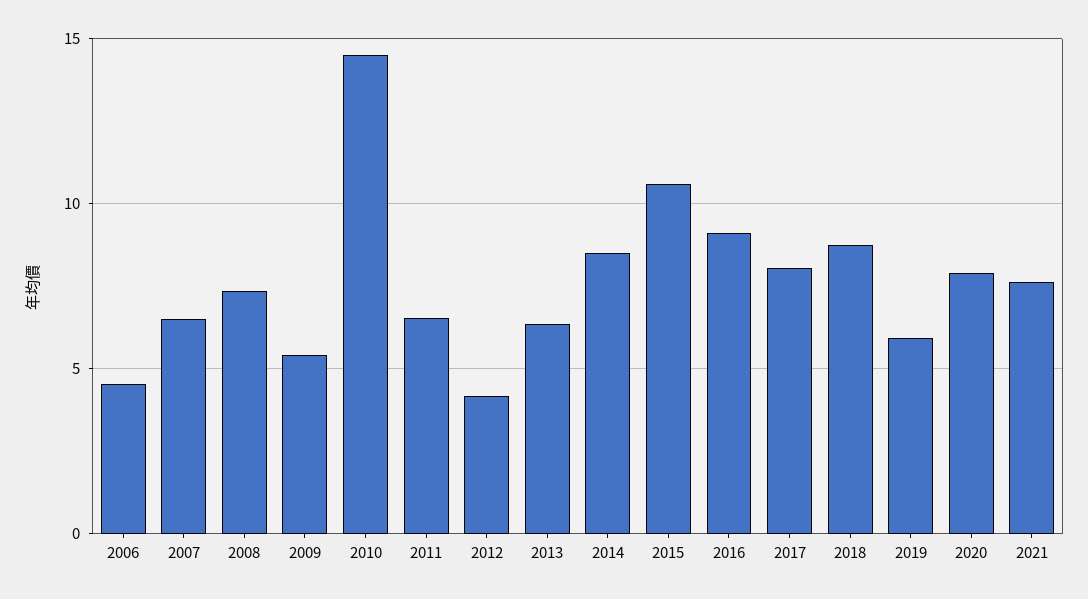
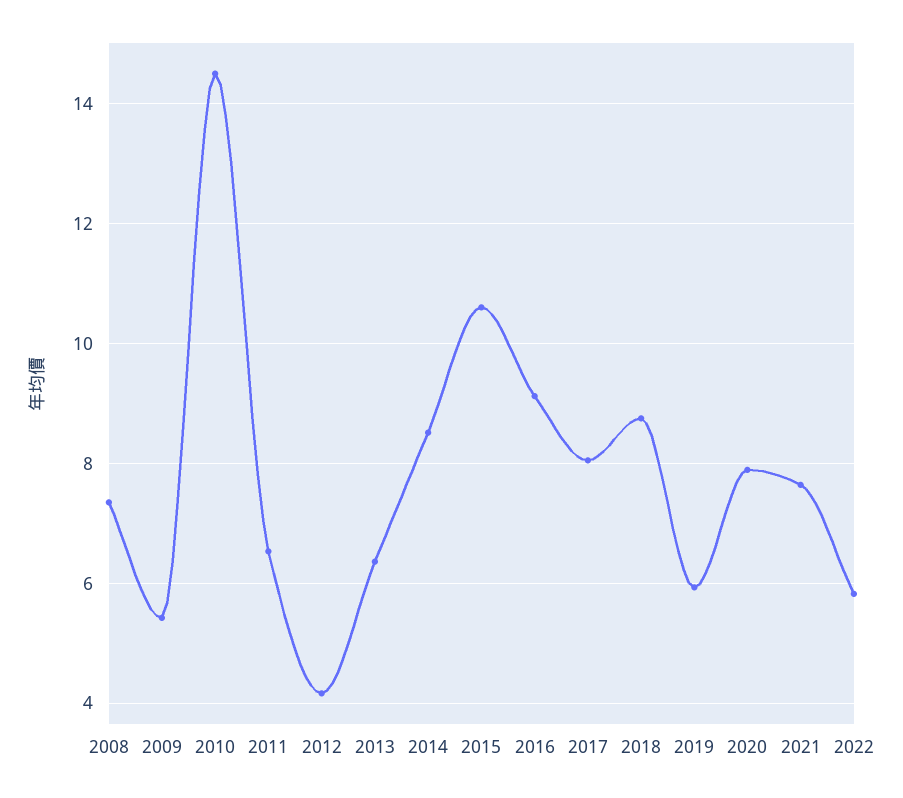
2006: 4.5 -> none
2007: 6.5 -> none
2022: none -> 5.8

